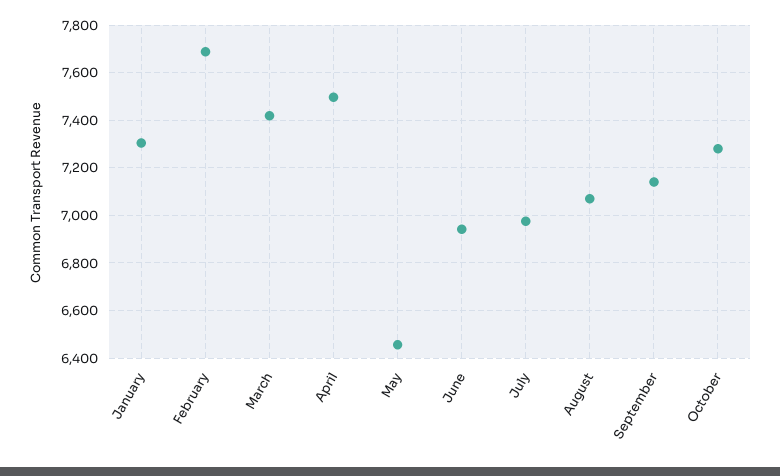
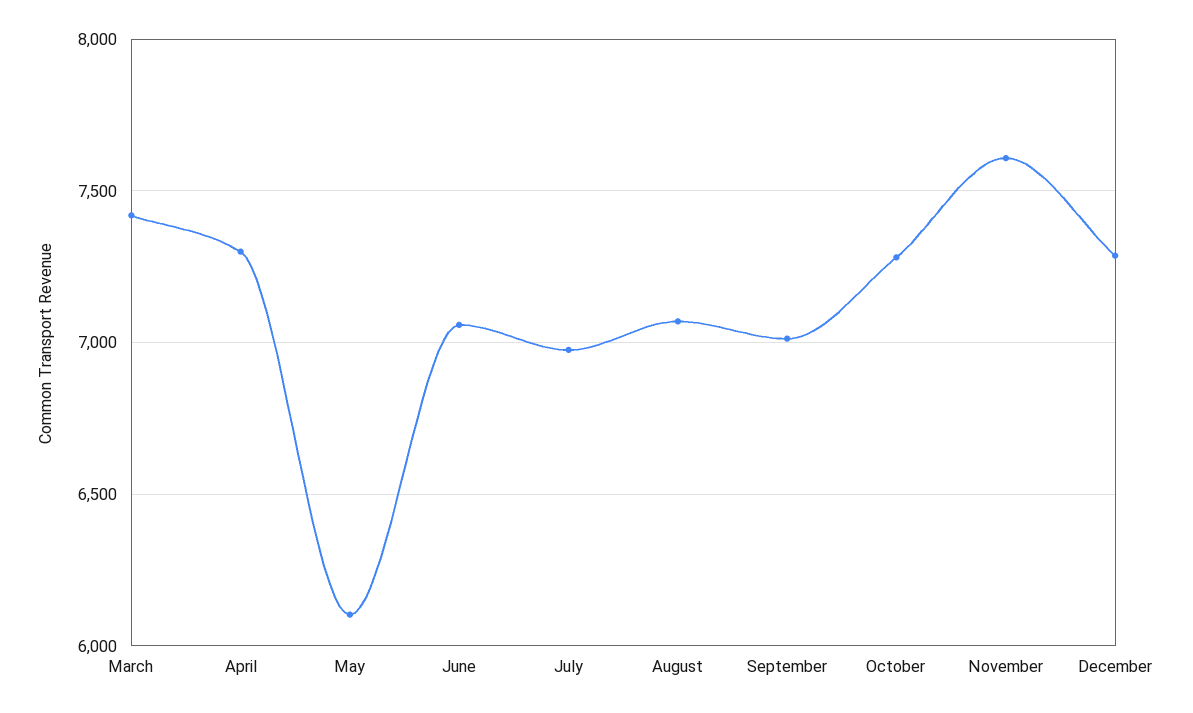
January: 7300 -> none
February: 7700 -> none
April: 7500 -> 7300
May: 6450 -> 6100
June: 6950 -> 7050
September: 7150 -> 7000
November: none -> 7600
December: none -> 7300

